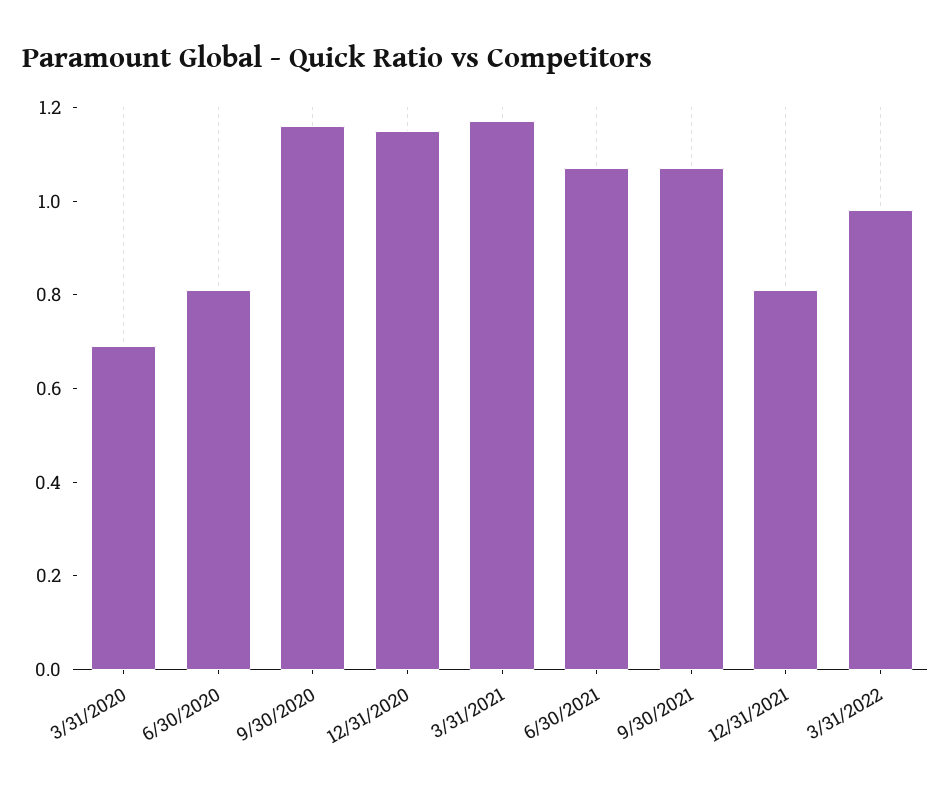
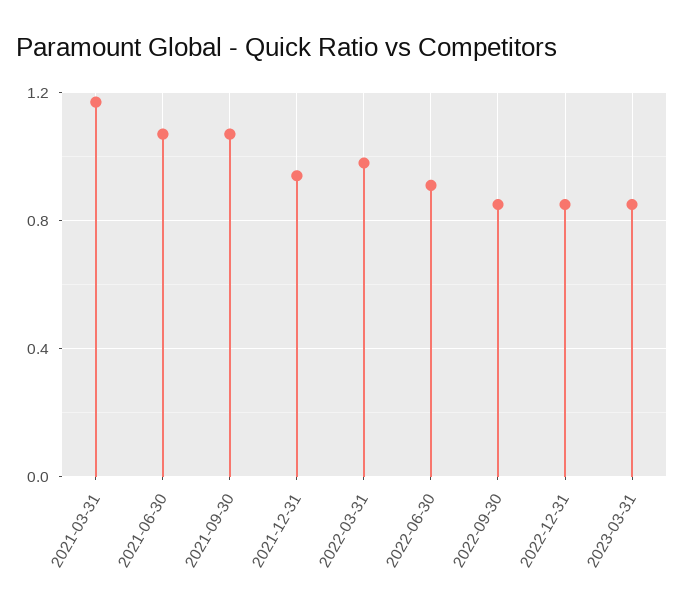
3/31/2020: 0.7 -> none
6/30/2020: 0.8 -> none
9/30/2020: 1.15 -> none
12/31/2020: 1.15 -> none
12/31/2021: 0.8 -> 0.95
2022-06-30: none -> 0.9
2022-09-30: none -> 0.85
2022-12-31: none -> 0.85
2023-03-31: none -> 0.85

